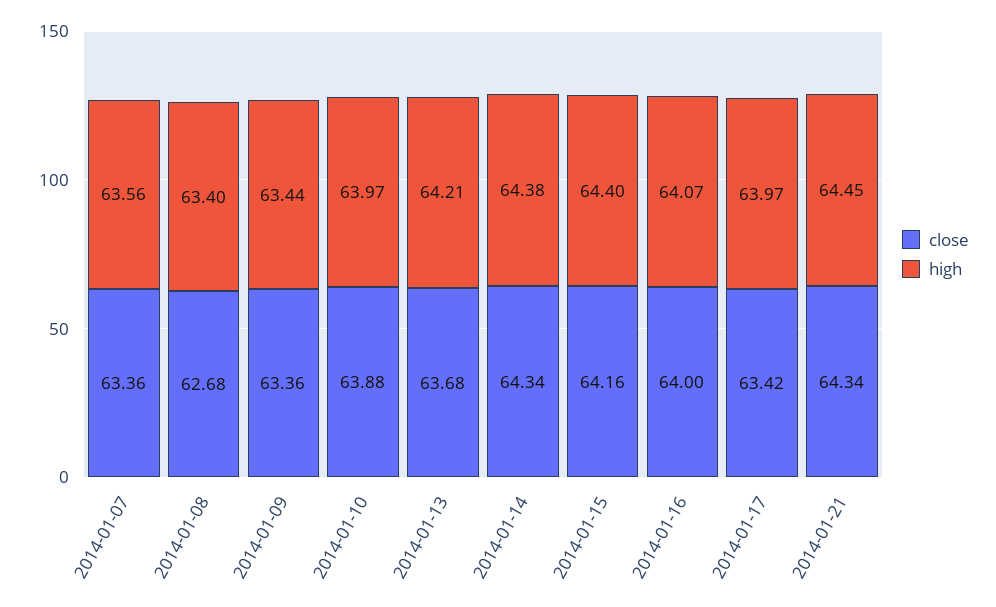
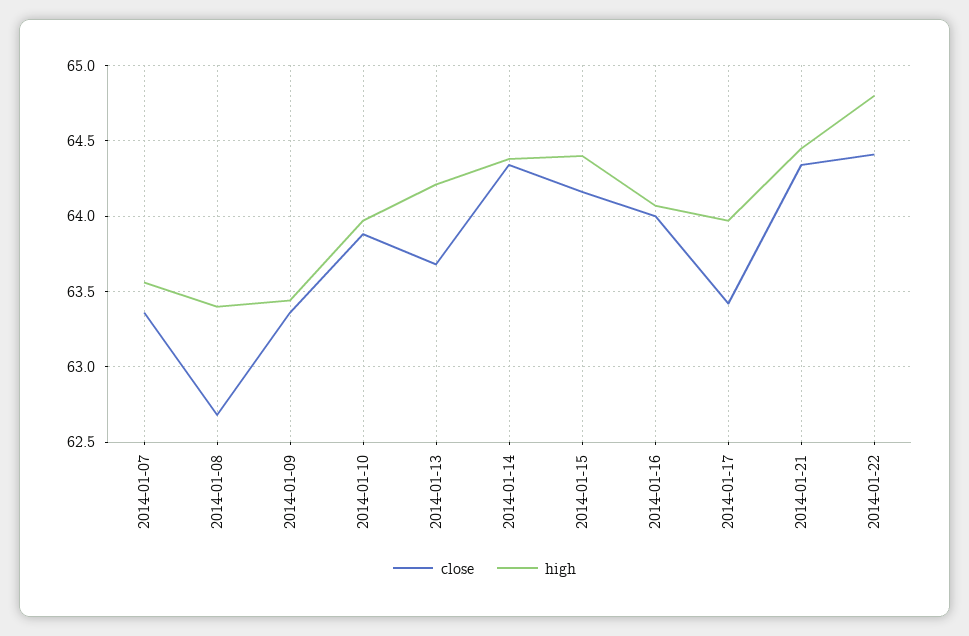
close, 2014-01-22: none -> 64.4
high, 2014-01-22: none -> 64.8

